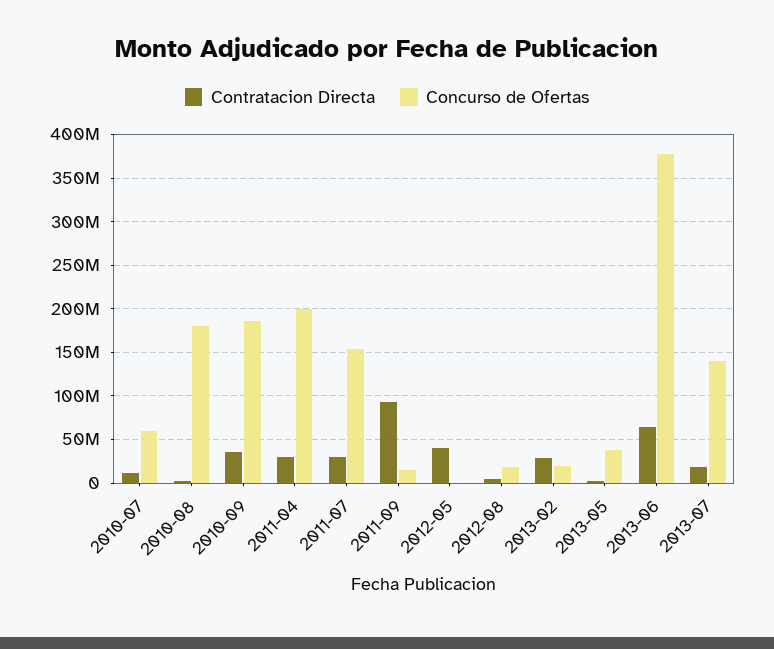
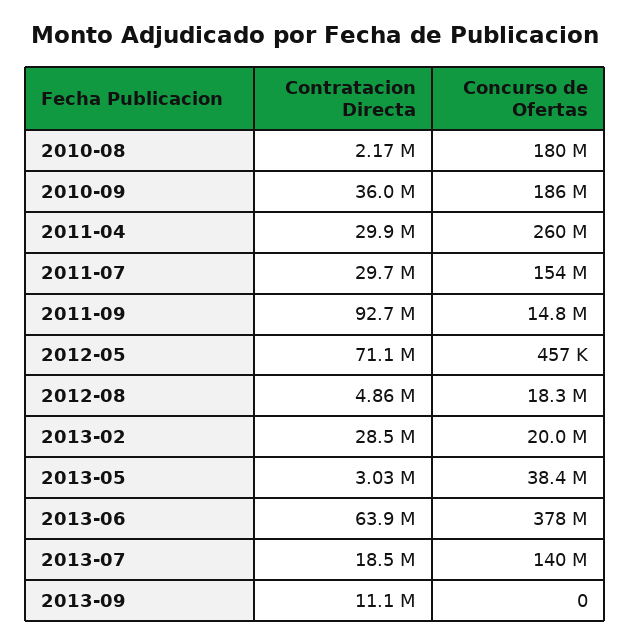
Contratacion Directa, 2010-07: 10000000 -> none
Concurso de Ofertas, 2010-07: 60000000 -> none
Concurso de Ofertas, 2011-04: 200000000 -> 260000000
Contratacion Directa, 2012-05: 40000000 -> 71100000
Contratacion Directa, 2013-09: none -> 11100000
Concurso de Ofertas, 2013-09: none -> 0

